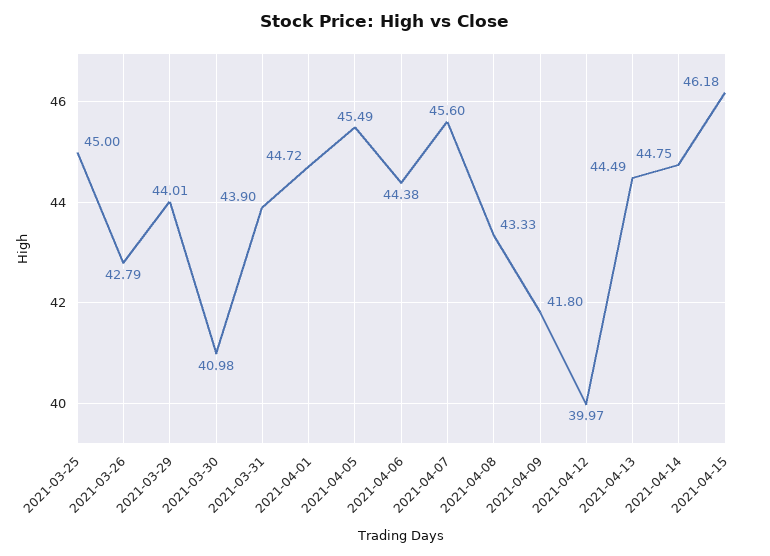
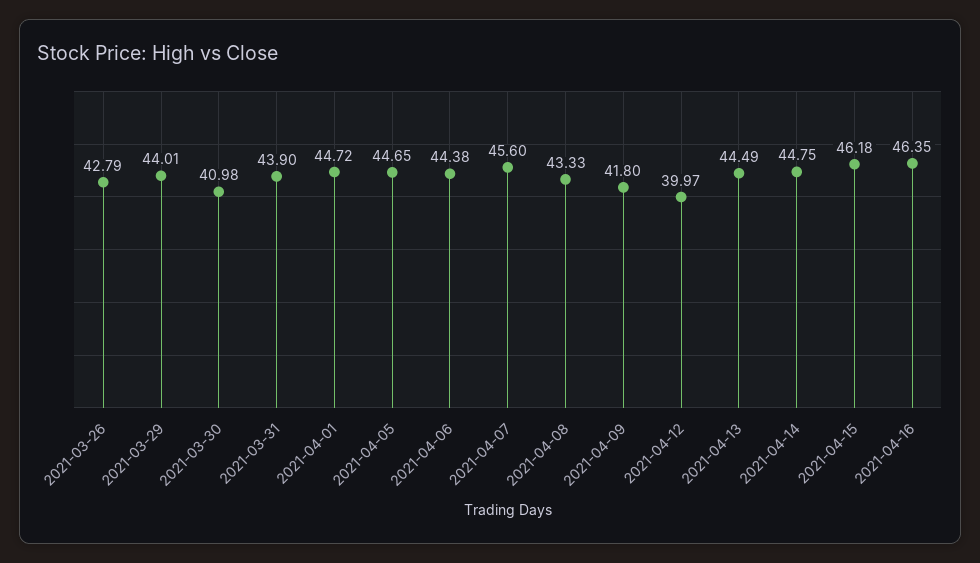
2021-03-25: 45 -> none
2021-04-05: 45.49 -> 44.65
2021-04-16: none -> 46.35

